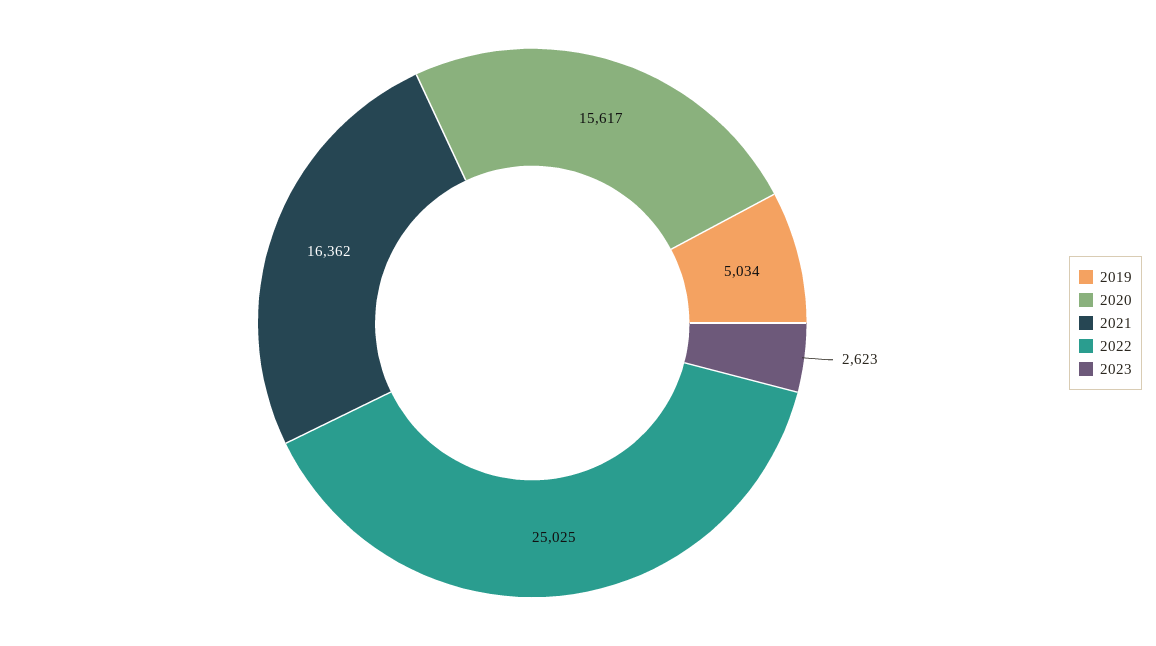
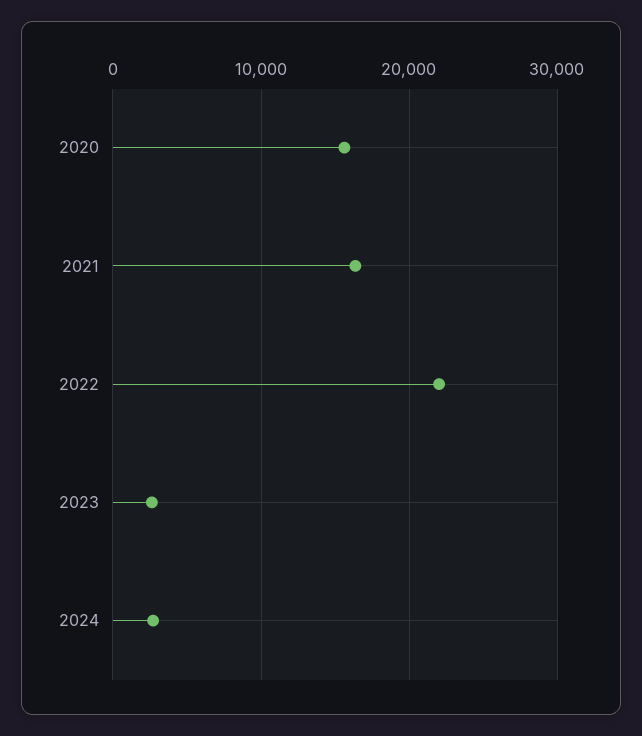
2019: 5034 -> none
2022: 25025 -> 22000
2024: none -> 3000

